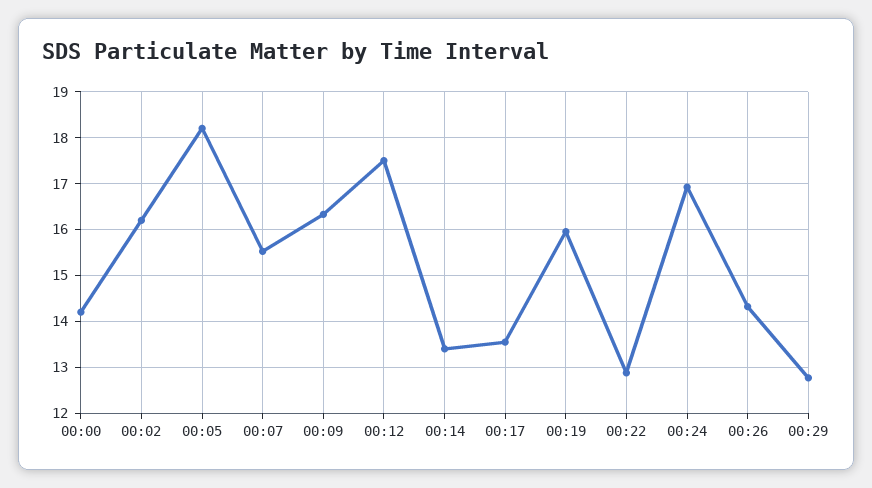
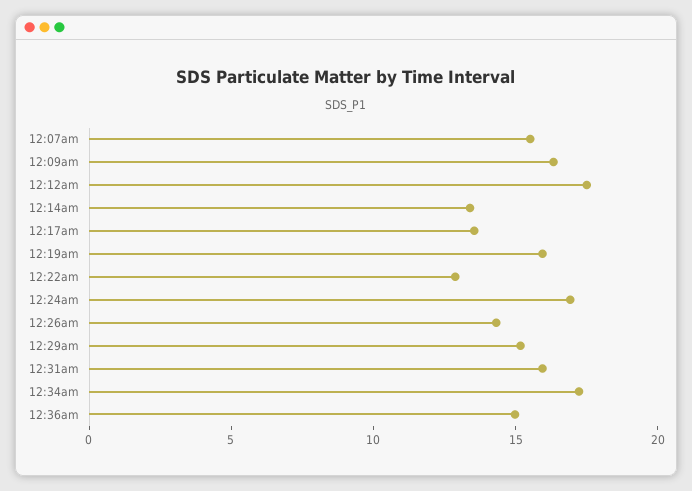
00:00: 14.2 -> none
00:02: 16.2 -> none
00:05: 18.2 -> none
00:29: 12.8 -> 15
12:31am: none -> 16
12:34am: none -> 17
12:36am: none -> 15

